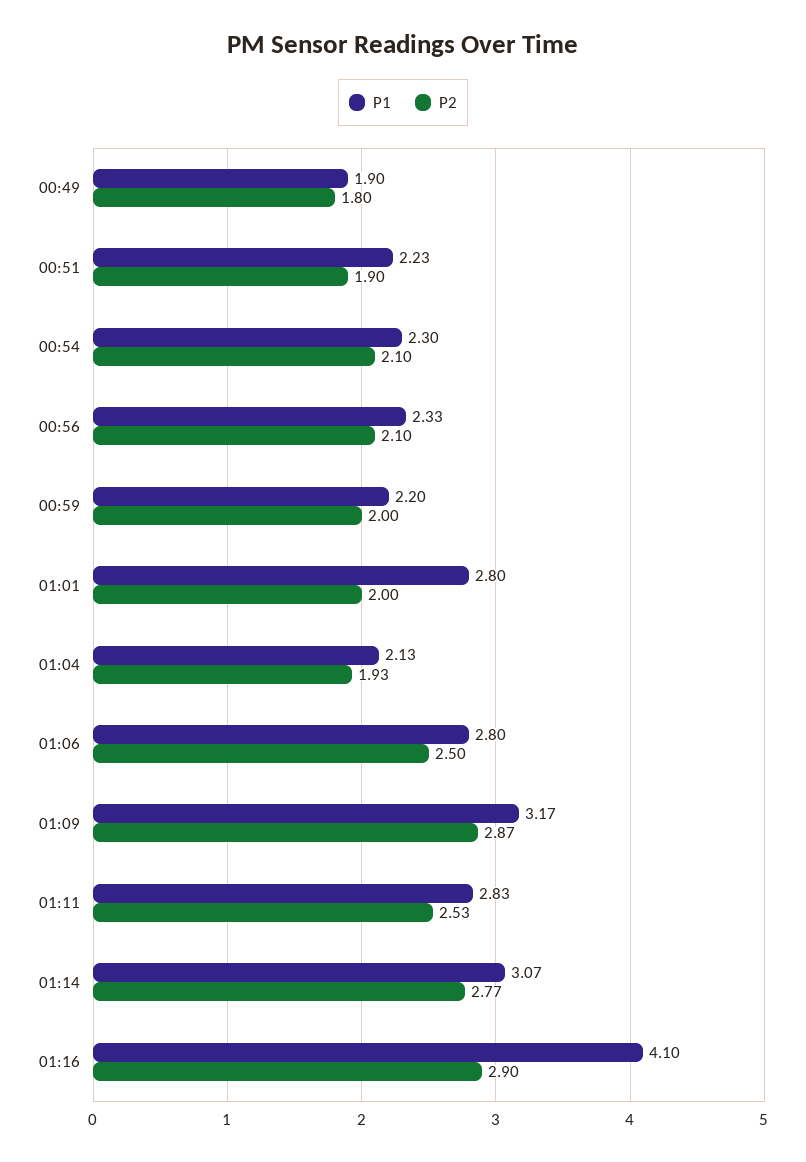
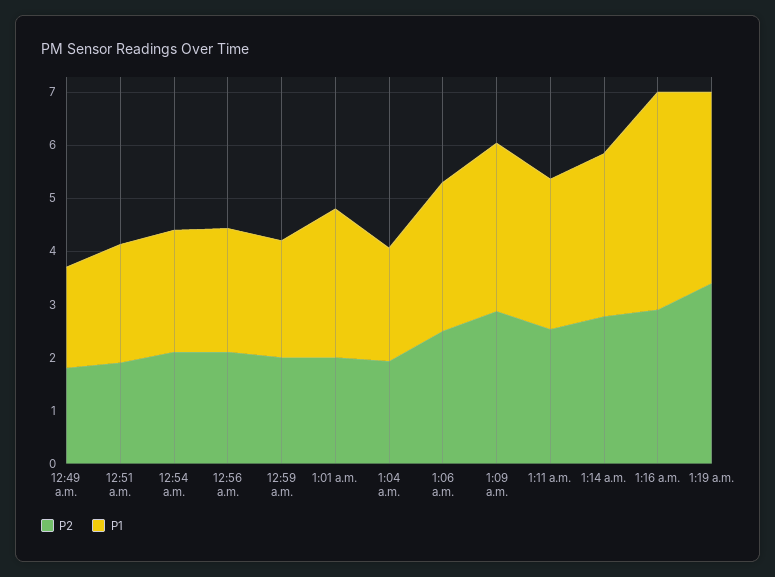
P2, 1:19 a.m.: none -> 3.4
P1, 1:19 a.m.: none -> 3.6

